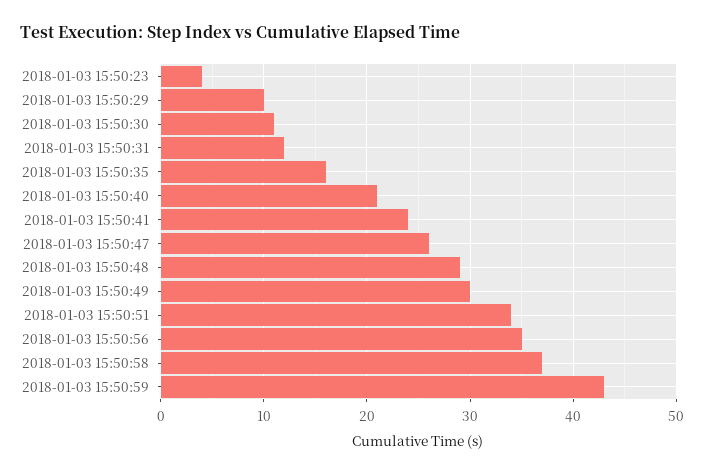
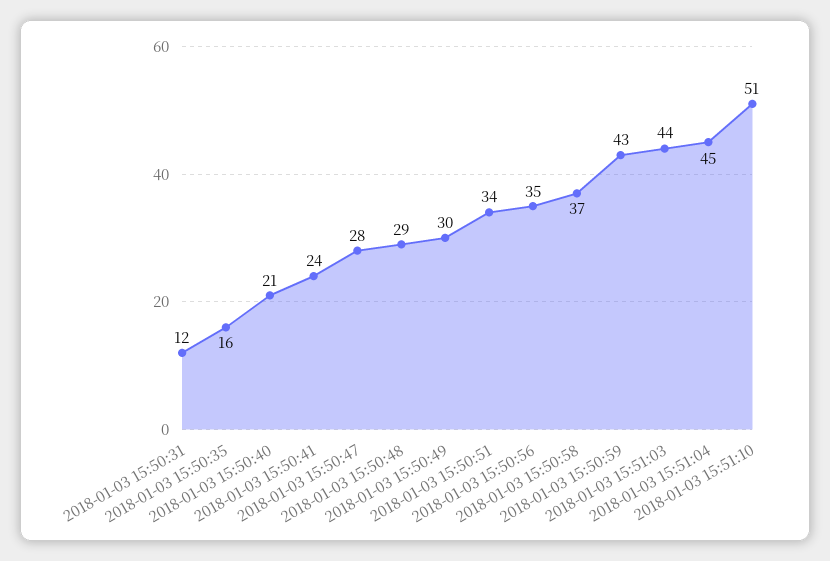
2018-01-03 15:50:23: 4 -> none
2018-01-03 15:50:29: 10 -> none
2018-01-03 15:50:30: 11 -> none
2018-01-03 15:50:47: 26 -> 28
2018-01-03 15:51:03: none -> 44
2018-01-03 15:51:04: none -> 45
2018-01-03 15:51:10: none -> 51

